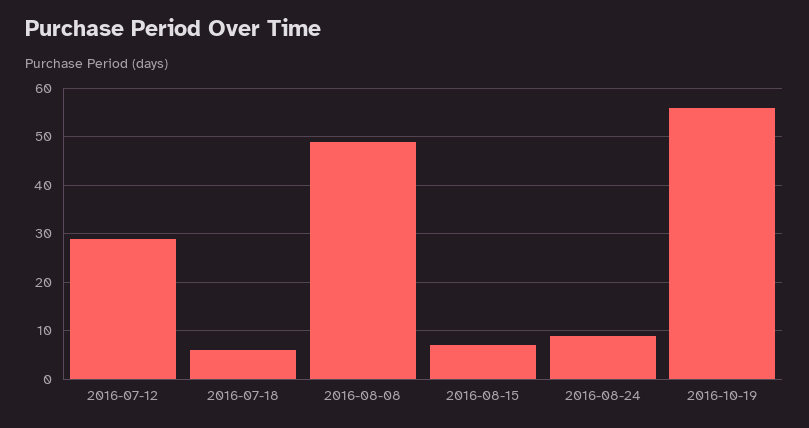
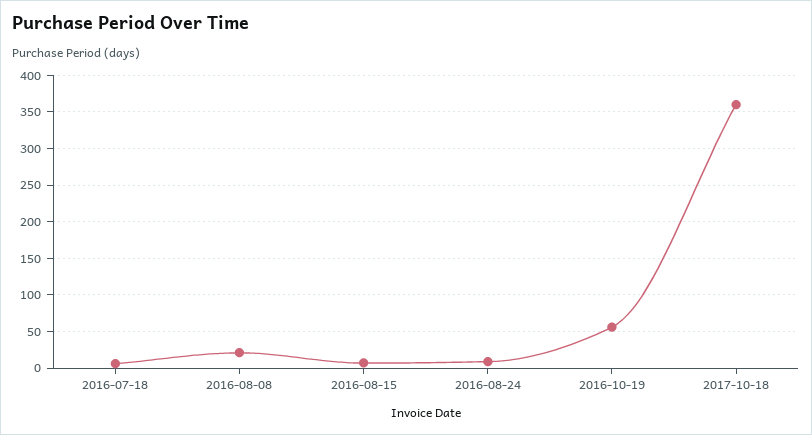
2016-07-12: 30 -> none
2016-08-08: 50 -> 20
2017-10-18: none -> 360

